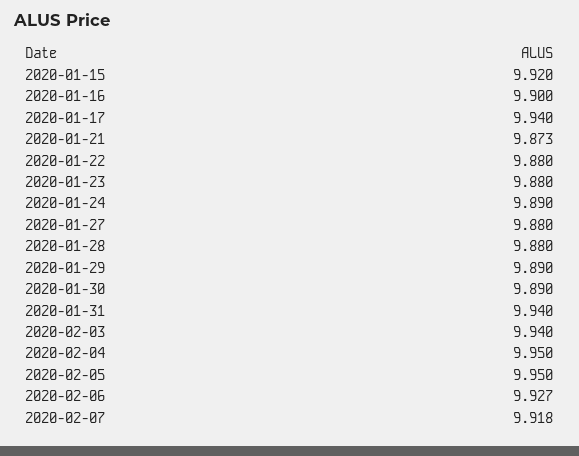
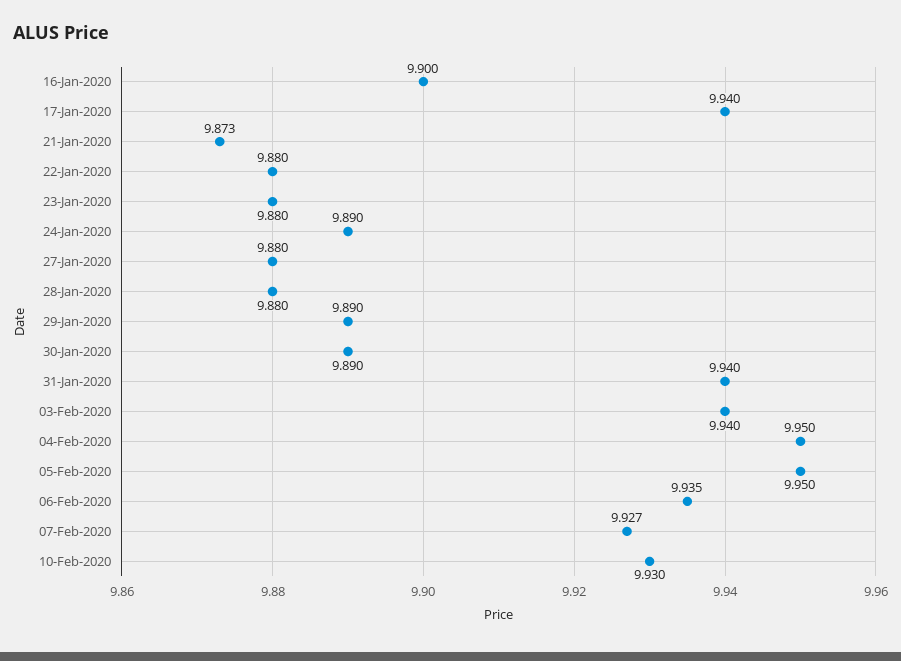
2020-01-15: 9.92 -> none
2020-02-06: 9.927 -> 9.935
2020-02-07: 9.918 -> 9.927
10-Feb-2020: none -> 9.93

